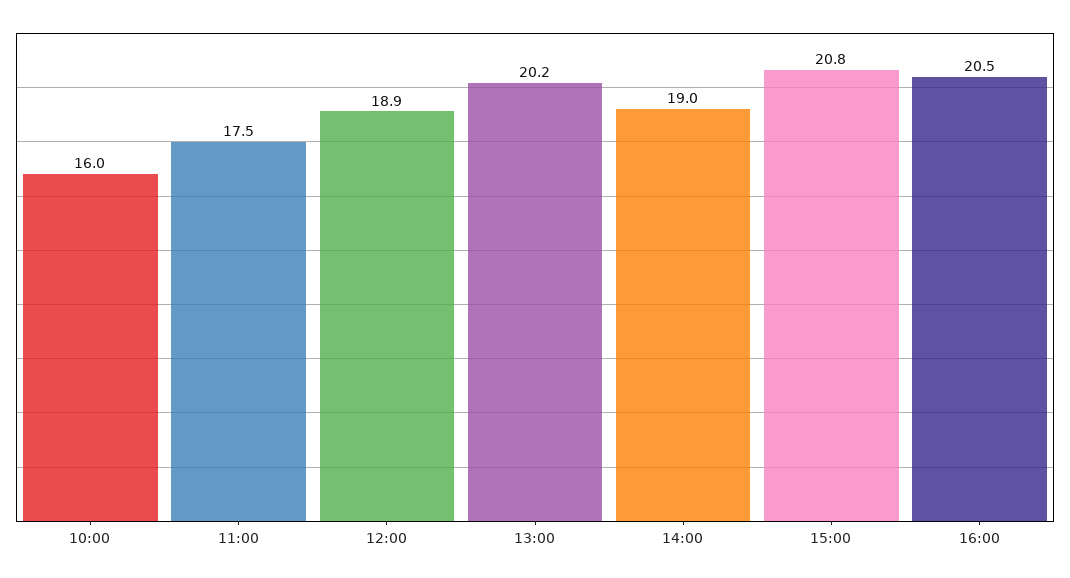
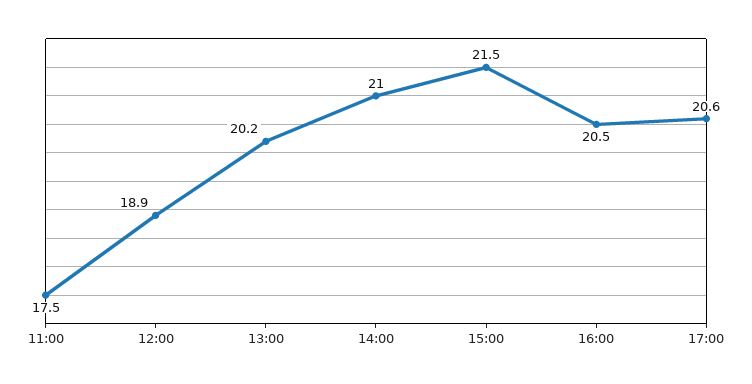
10:00: 16 -> none
14:00: 19 -> 21
15:00: 20.8 -> 21.5
17:00: none -> 20.6

